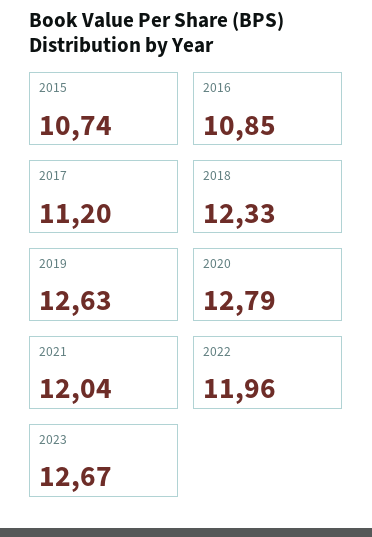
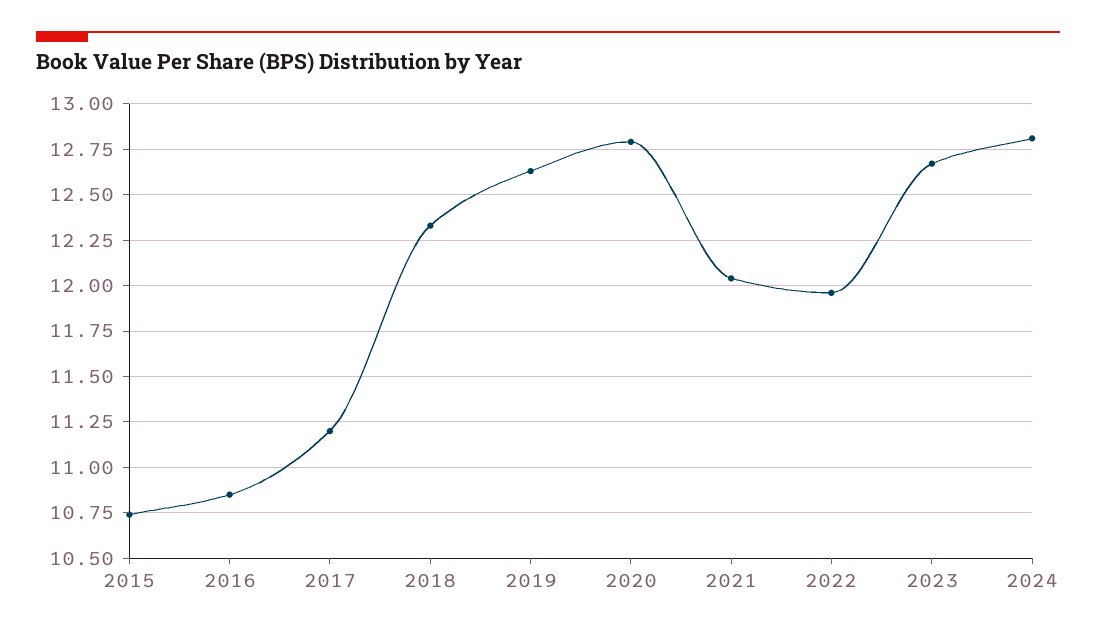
2024: none -> 12.8

